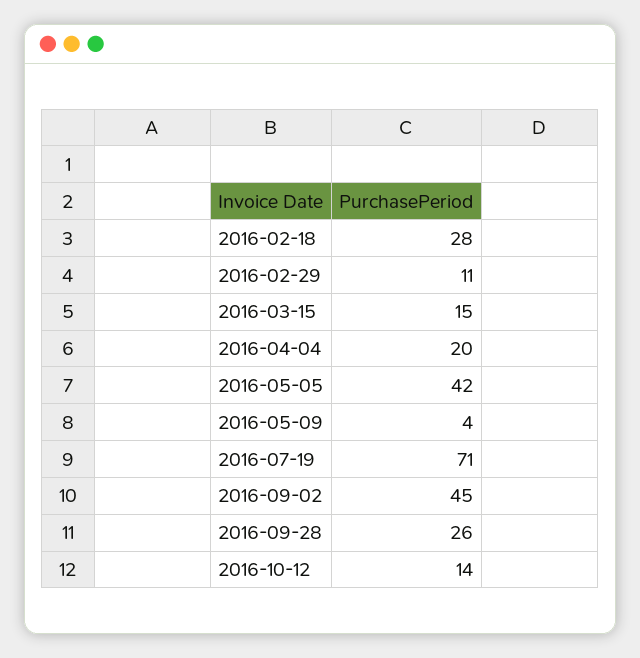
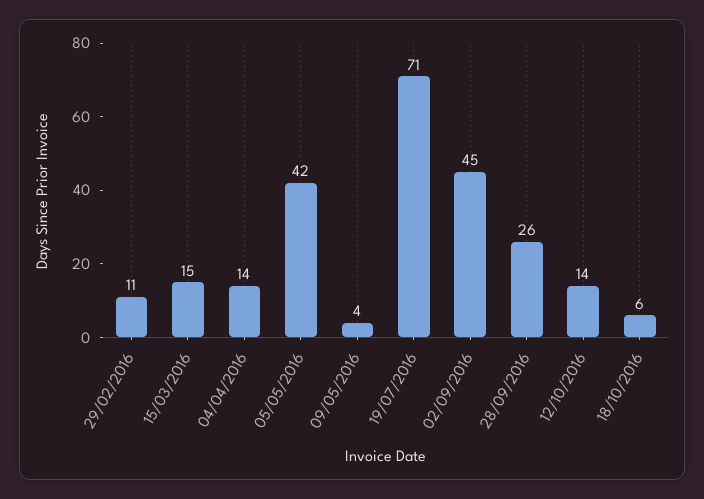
2016-02-18: 28 -> none
2016-04-04: 20 -> 14
18/10/2016: none -> 6

